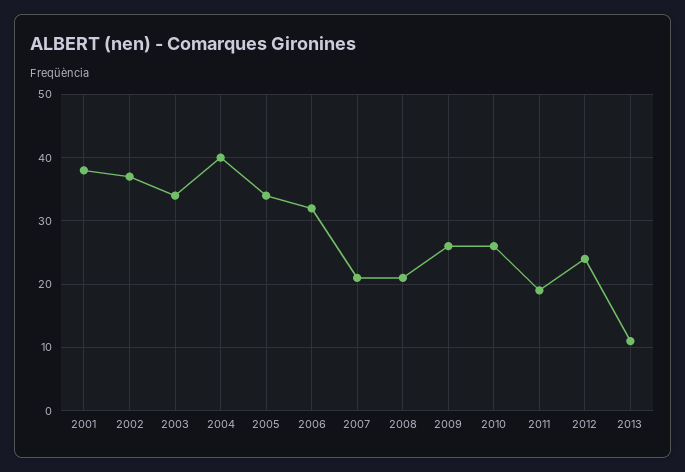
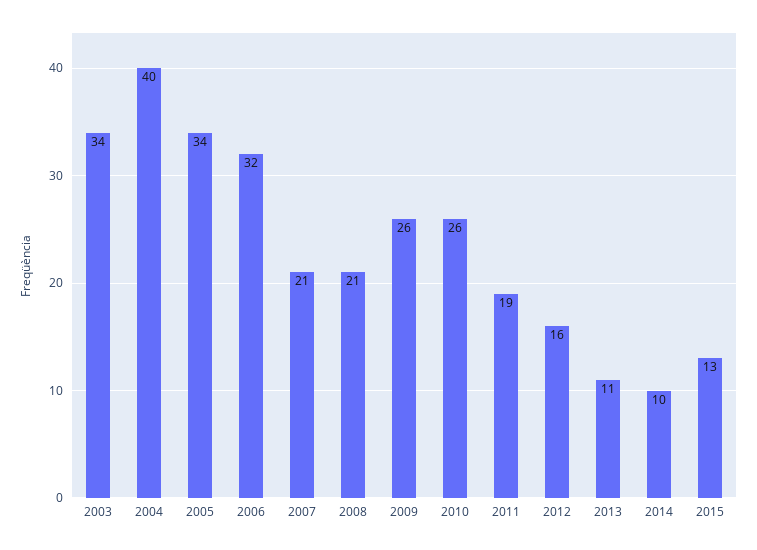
2001: 38 -> none
2002: 37 -> none
2012: 24 -> 16
2014: none -> 10
2015: none -> 13

